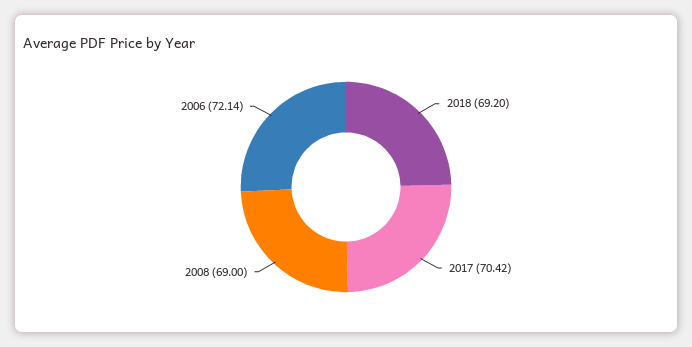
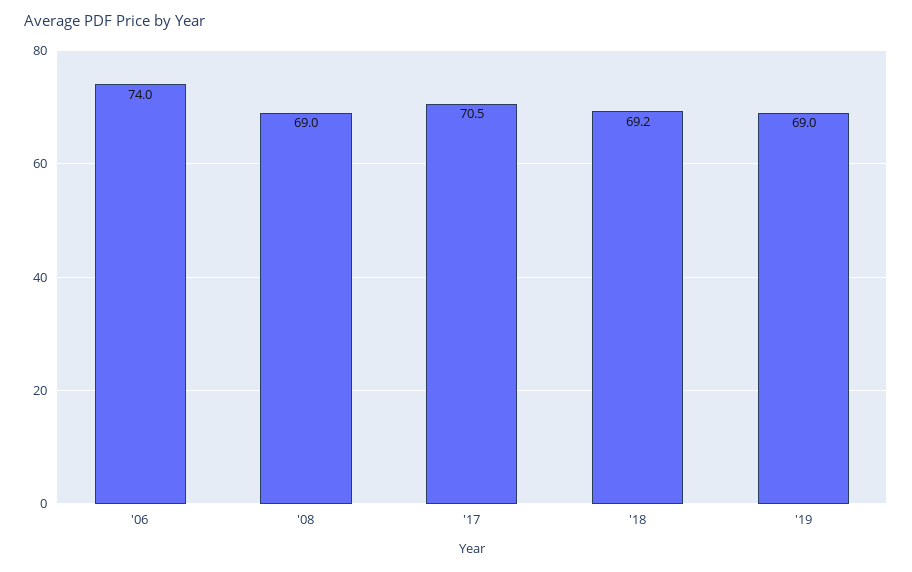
2017: 70.42 -> 70.5
2006: 72.14 -> 74
'19: none -> 69

